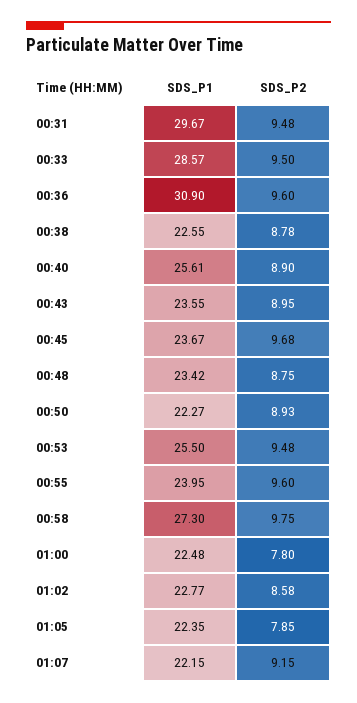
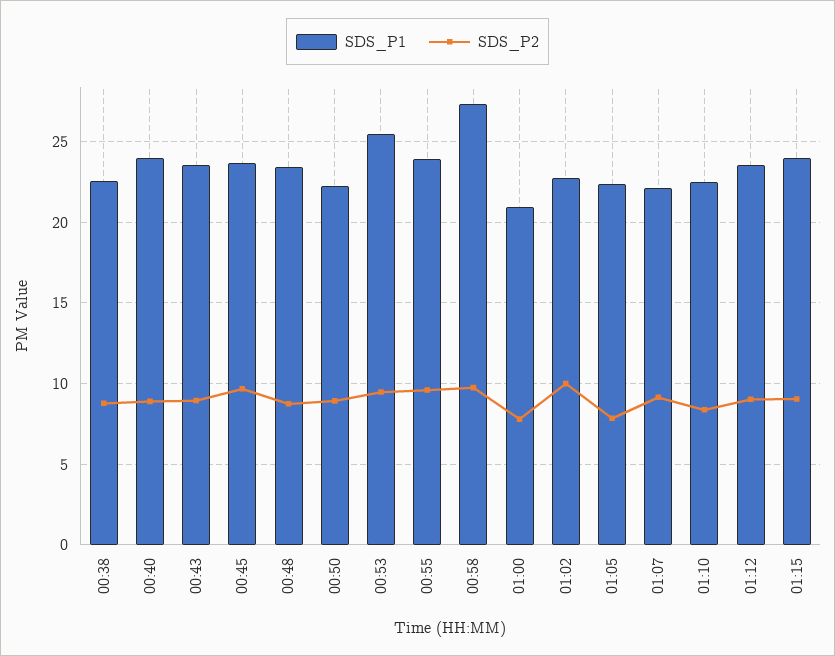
SDS_P1, 00:31: 29.67 -> none
SDS_P2, 00:31: 9.48 -> none
SDS_P1, 00:33: 28.57 -> none
SDS_P2, 00:33: 9.5 -> none
SDS_P1, 00:36: 30.9 -> none
SDS_P2, 00:36: 9.6 -> none
SDS_P1, 00:40: 25.61 -> 24
SDS_P1, 01:00: 22.48 -> 21
SDS_P2, 01:02: 8.58 -> 10
SDS_P1, 01:10: none -> 22.5
SDS_P2, 01:10: none -> 8.5
SDS_P1, 01:12: none -> 23.5
SDS_P2, 01:12: none -> 9
SDS_P1, 01:15: none -> 24
SDS_P2, 01:15: none -> 9

